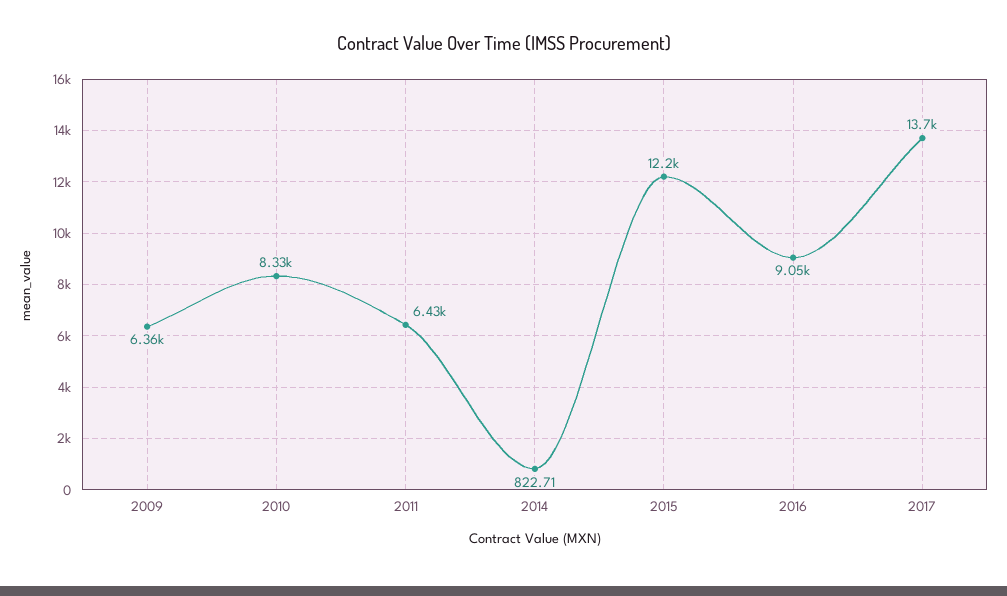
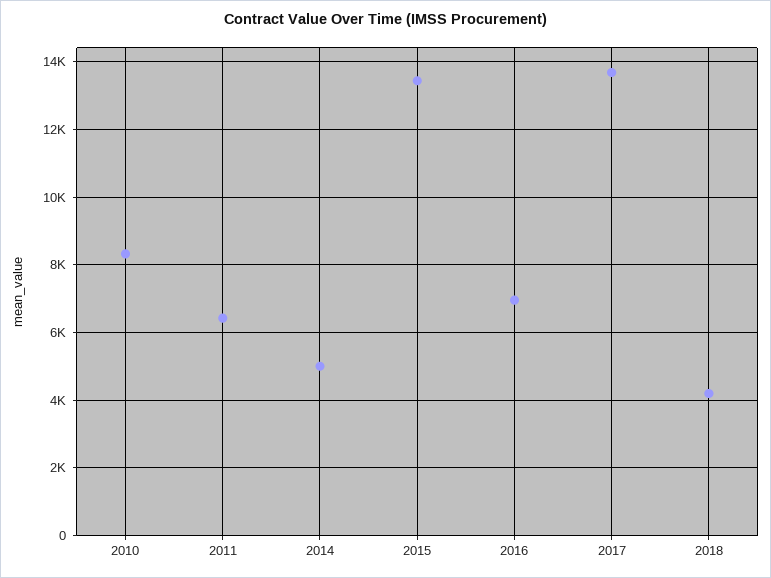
2009: 6360 -> none
2014: 822.71 -> 5000
2015: 12200 -> 13400
2016: 9050 -> 7000
2018: none -> 4200

